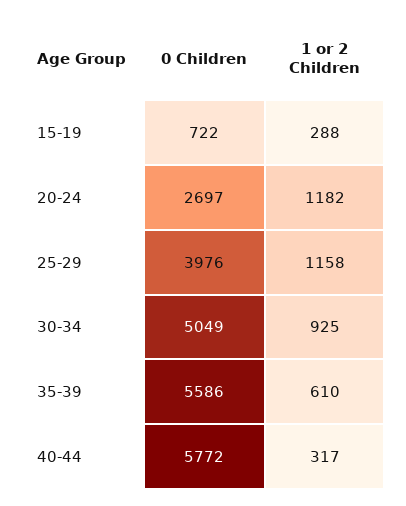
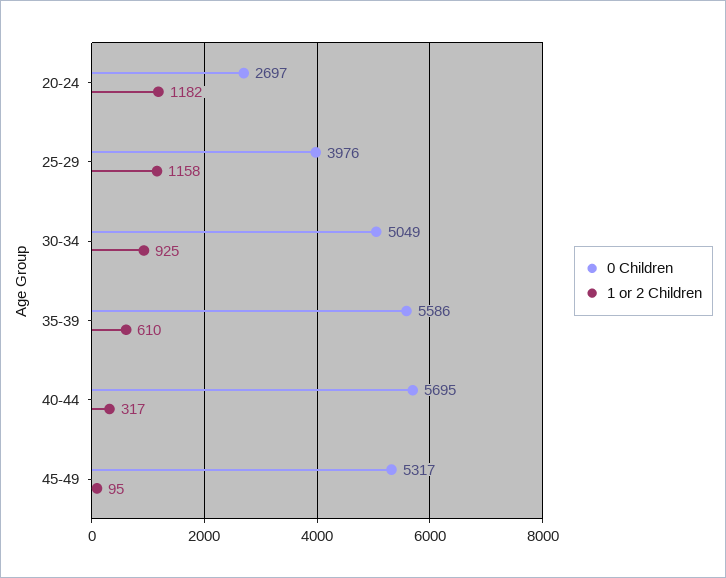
0 Children, 15-19: 722 -> none
1 or 2 Children, 15-19: 288 -> none
0 Children, 40-44: 5772 -> 5695
0 Children, 45-49: none -> 5317
1 or 2 Children, 45-49: none -> 95

